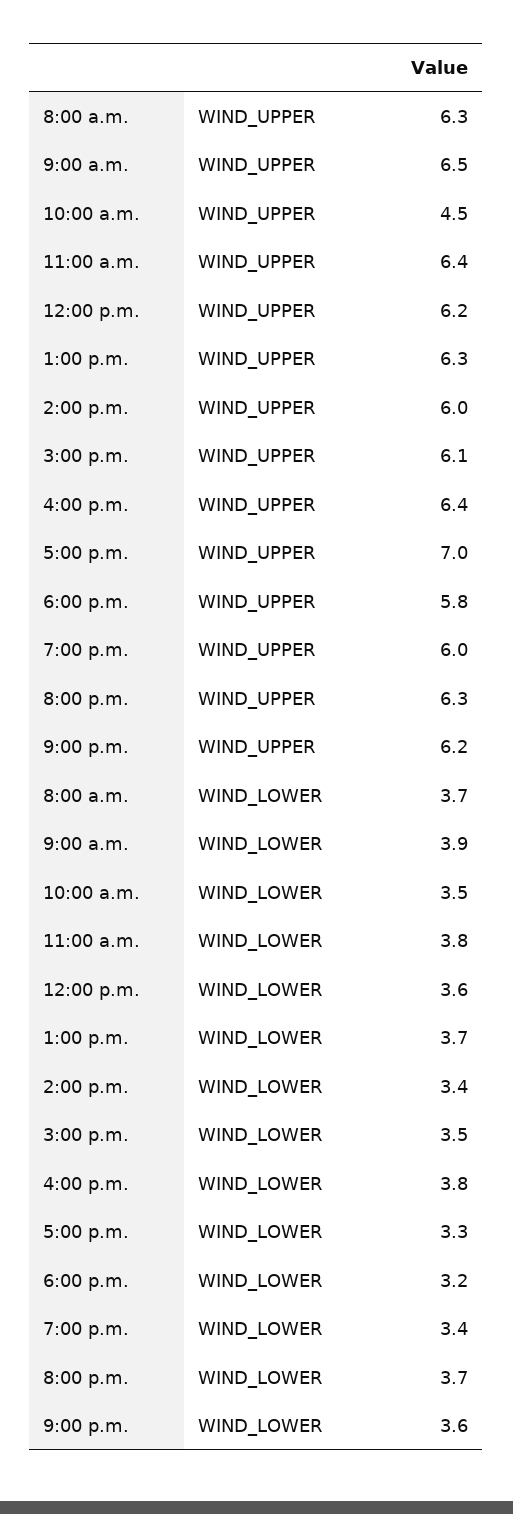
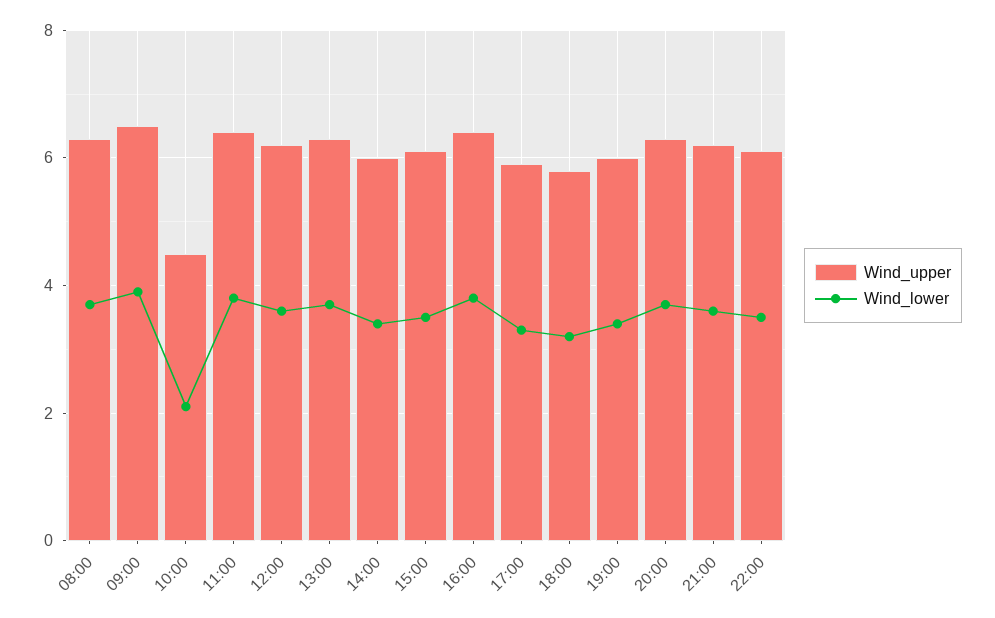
WIND_UPPER, 5:00 p.m.: 7 -> 6
WIND_LOWER, 10:00 a.m.: 3.5 -> 2
WIND_UPPER, 22:00: none -> 6
WIND_LOWER, 22:00: none -> 3.5

